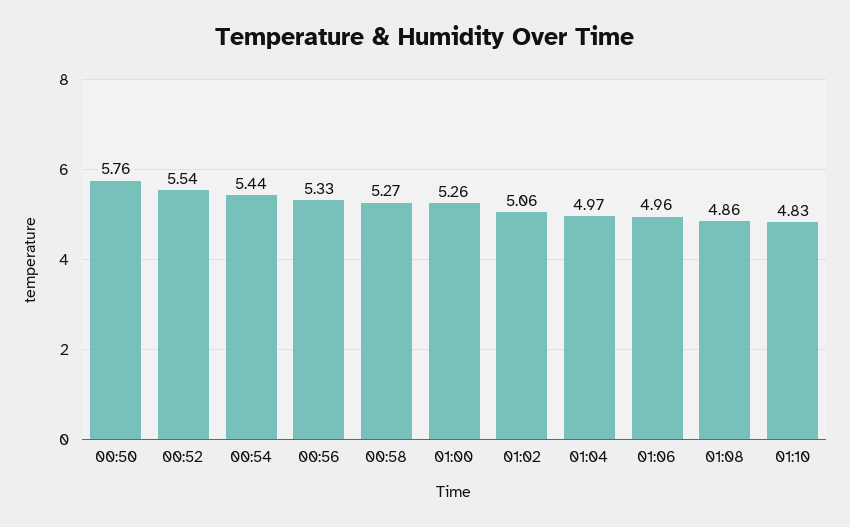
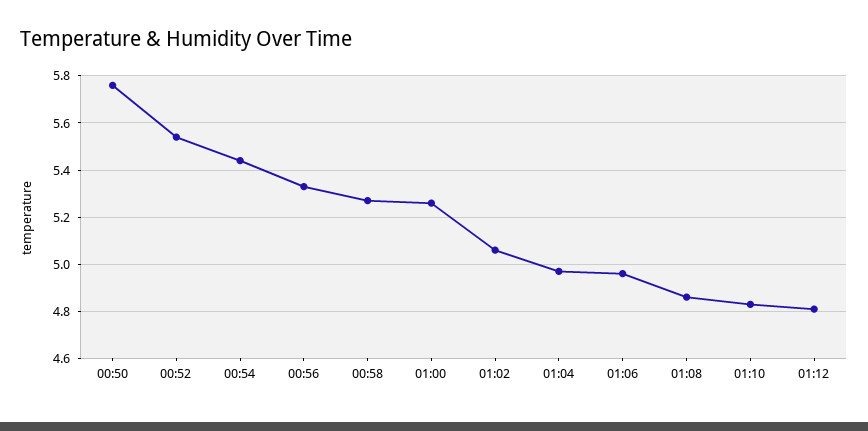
01:12: none -> 4.8

